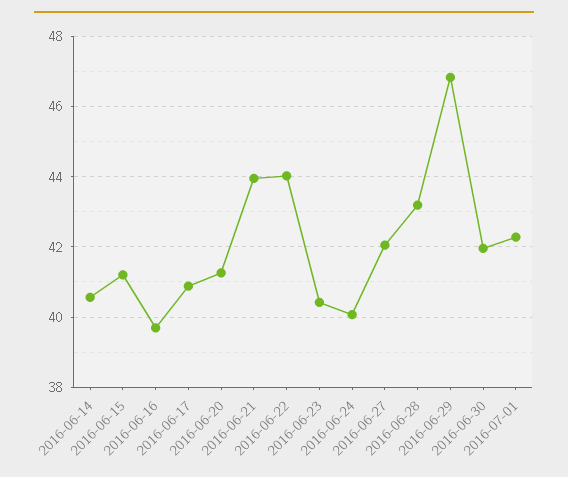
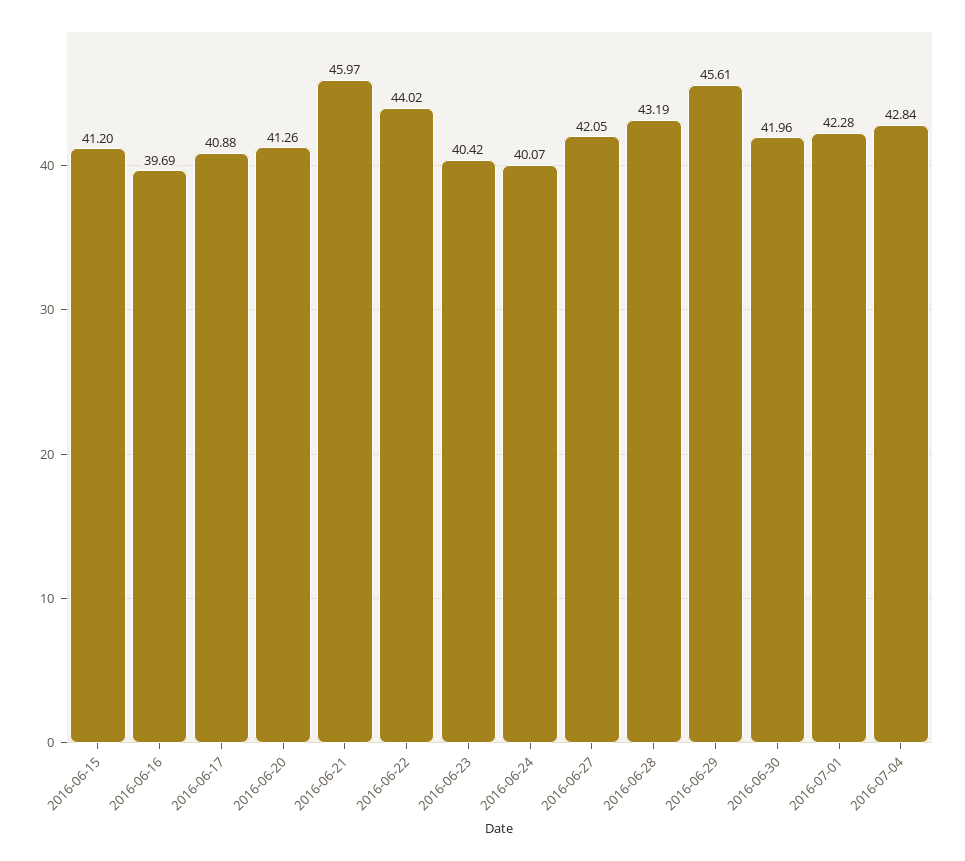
2016-06-14: 40.6 -> none
2016-06-21: 44 -> 45.97
2016-06-29: 46.8 -> 45.61
2016-07-04: none -> 42.84

